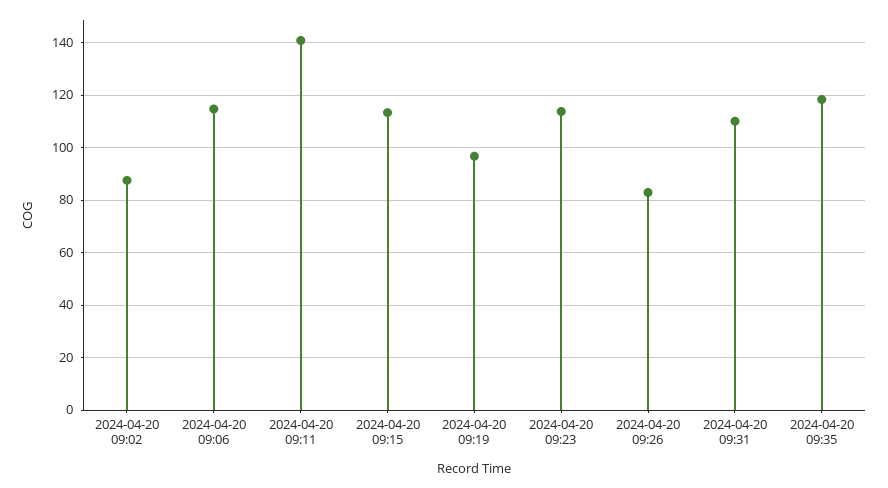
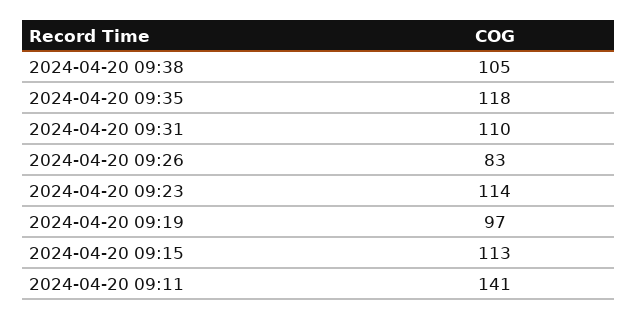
2024-04-20 09:02: 87.5 -> none
2024-04-20 09:06: 115 -> none
2024-04-20 09:38: none -> 105

